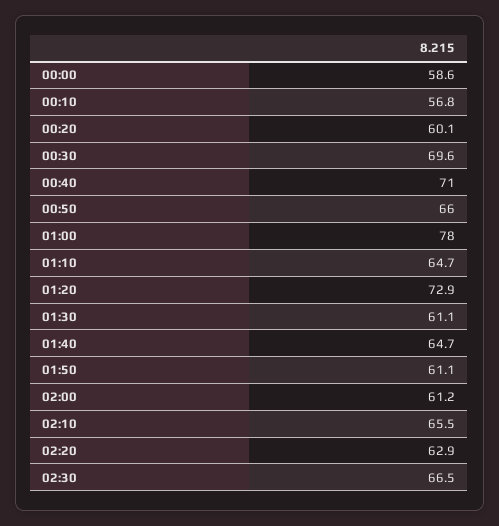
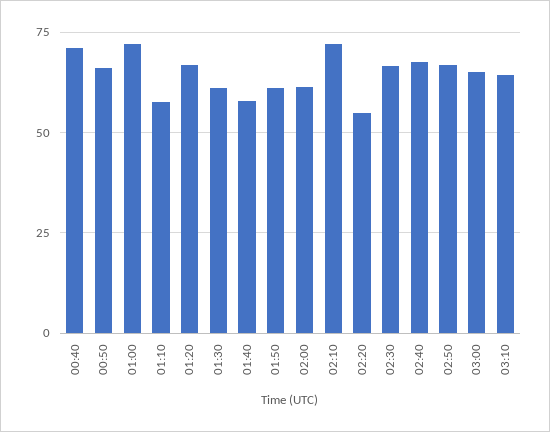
00:00: 58.6 -> none
00:10: 56.8 -> none
00:20: 60.1 -> none
00:30: 69.6 -> none
01:00: 78 -> 72.5
01:10: 64.7 -> 57.5
01:20: 72.9 -> 67.5
01:40: 64.7 -> 57.5
02:10: 65.5 -> 72.5
02:20: 62.9 -> 55
02:40: none -> 67.5
02:50: none -> 67.5
03:00: none -> 65
03:10: none -> 65

